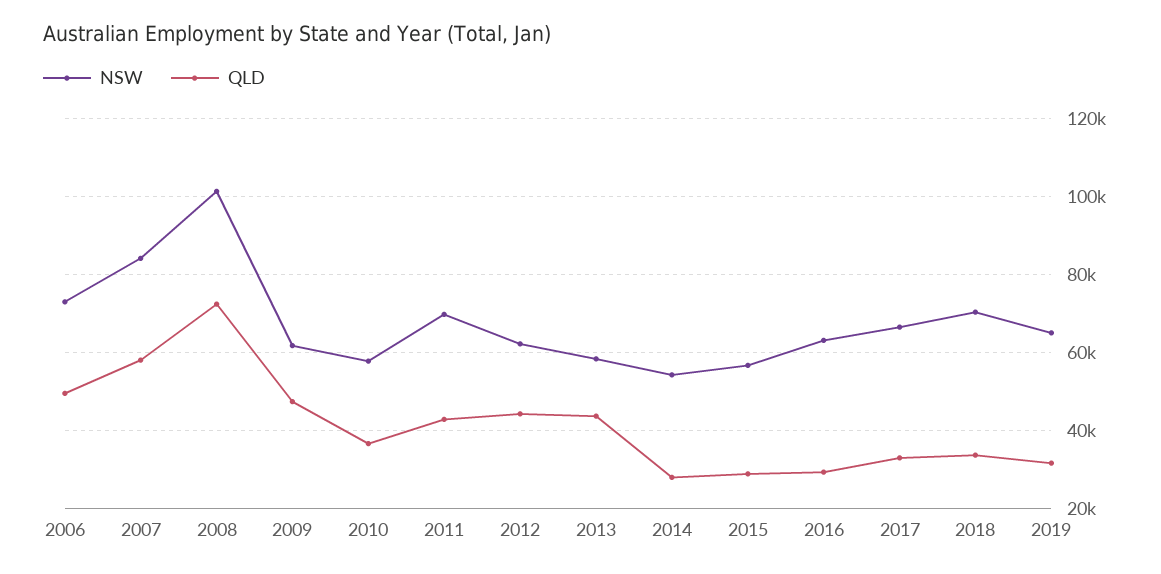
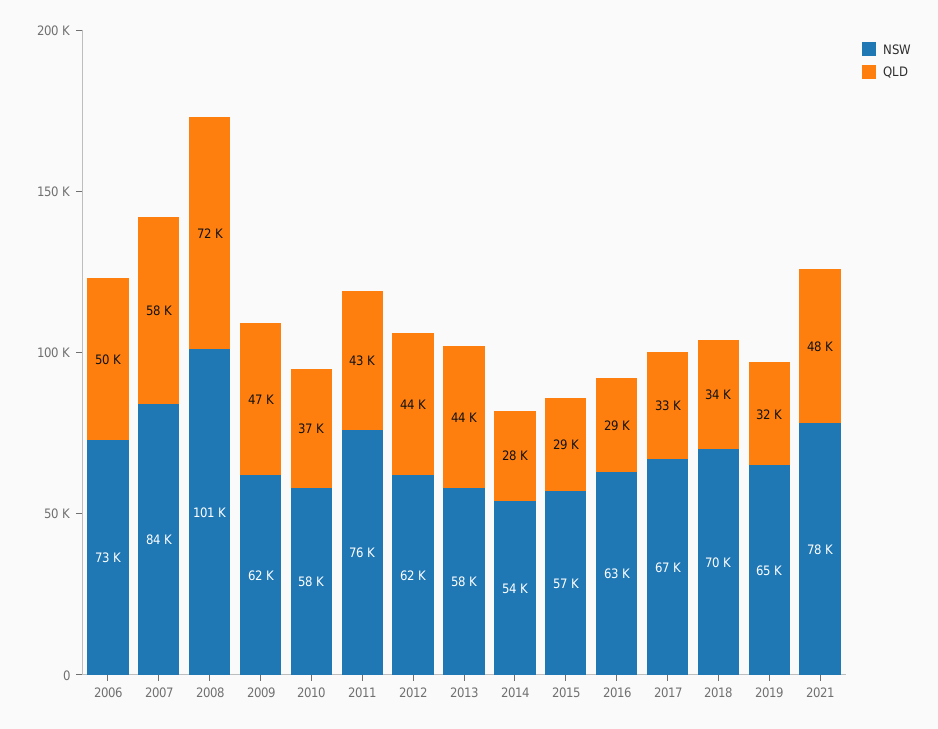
NSW, 2011: 70000 -> 76000
NSW, 2021: none -> 78000
QLD, 2021: none -> 48000

